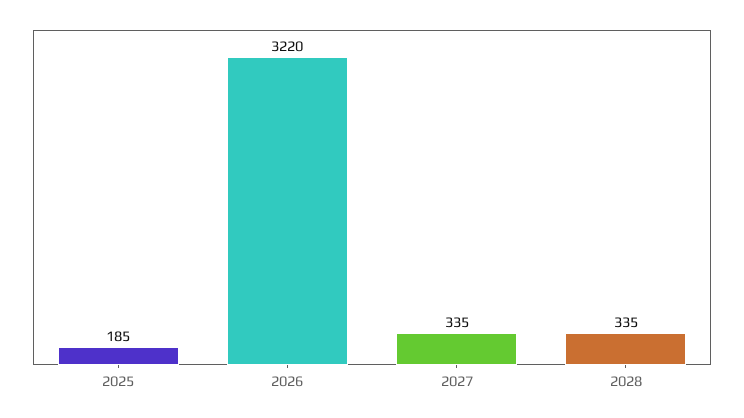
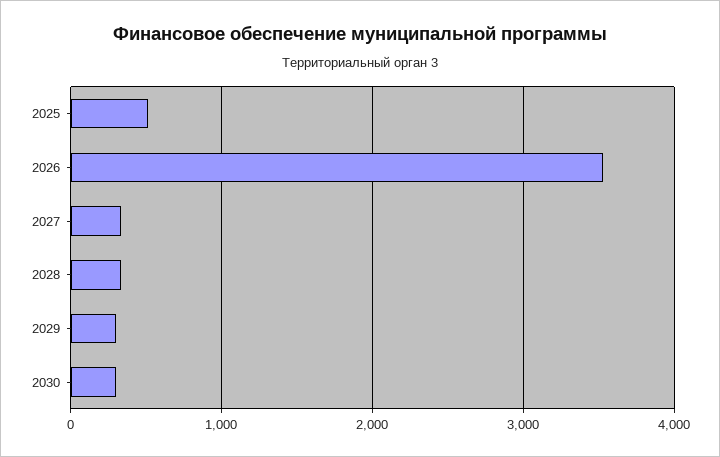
2025: 185 -> 500
2026: 3220 -> 3500
2029: none -> 300
2030: none -> 300

